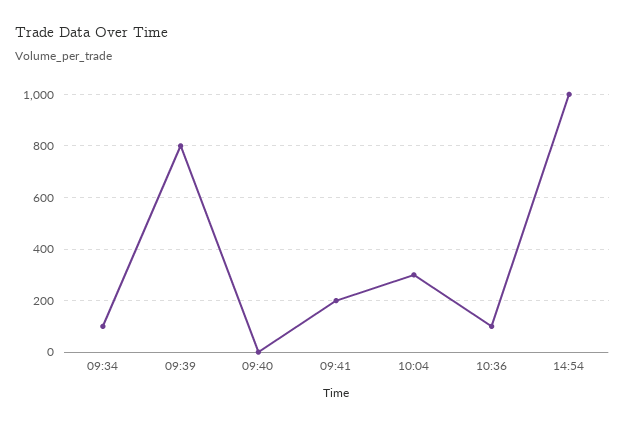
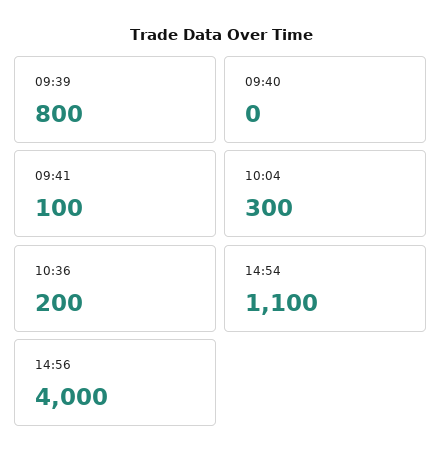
09:34: 100 -> none
09:41: 200 -> 100
10:36: 100 -> 200
14:54: 1000 -> 1100
14:56: none -> 4000

